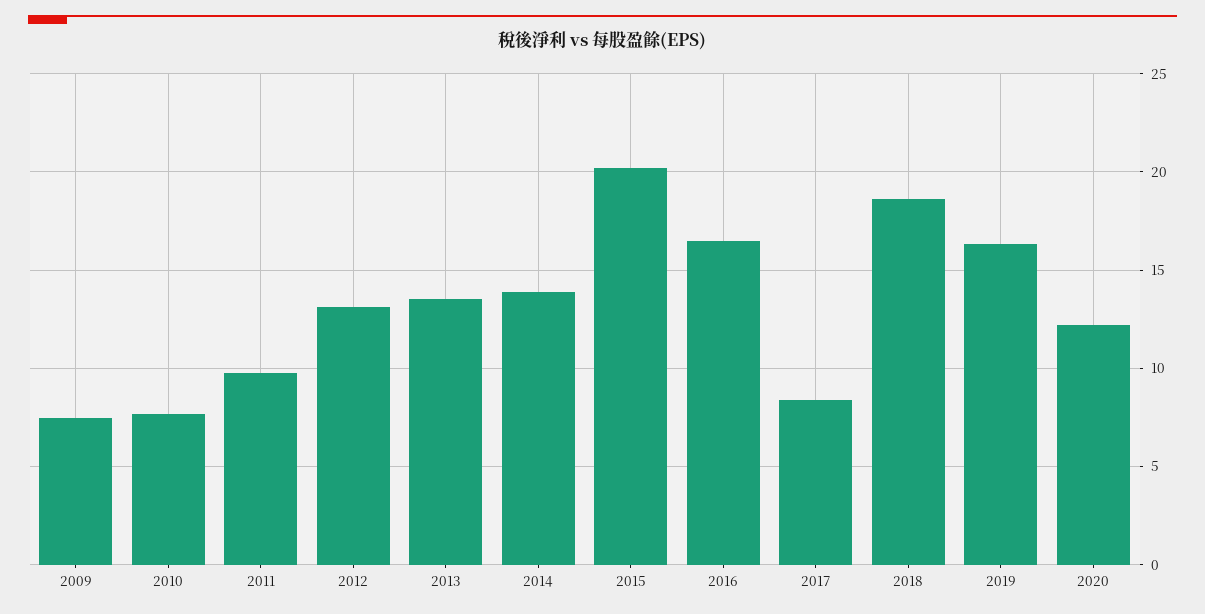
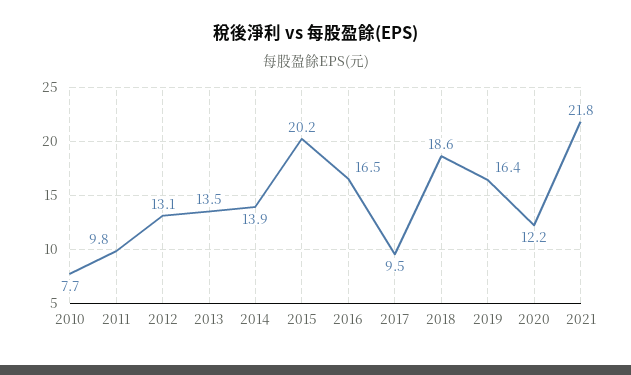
2009: 7.5 -> none
2017: 8.5 -> 9.5
2021: none -> 21.8

